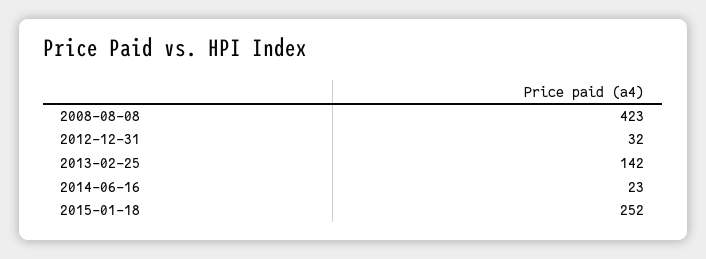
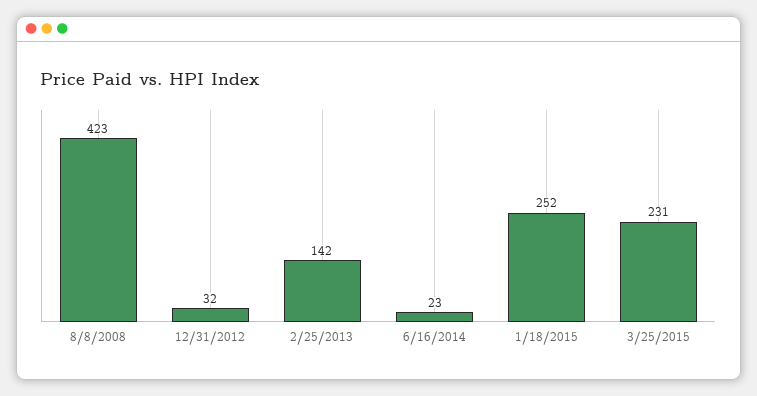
3/25/2015: none -> 231

